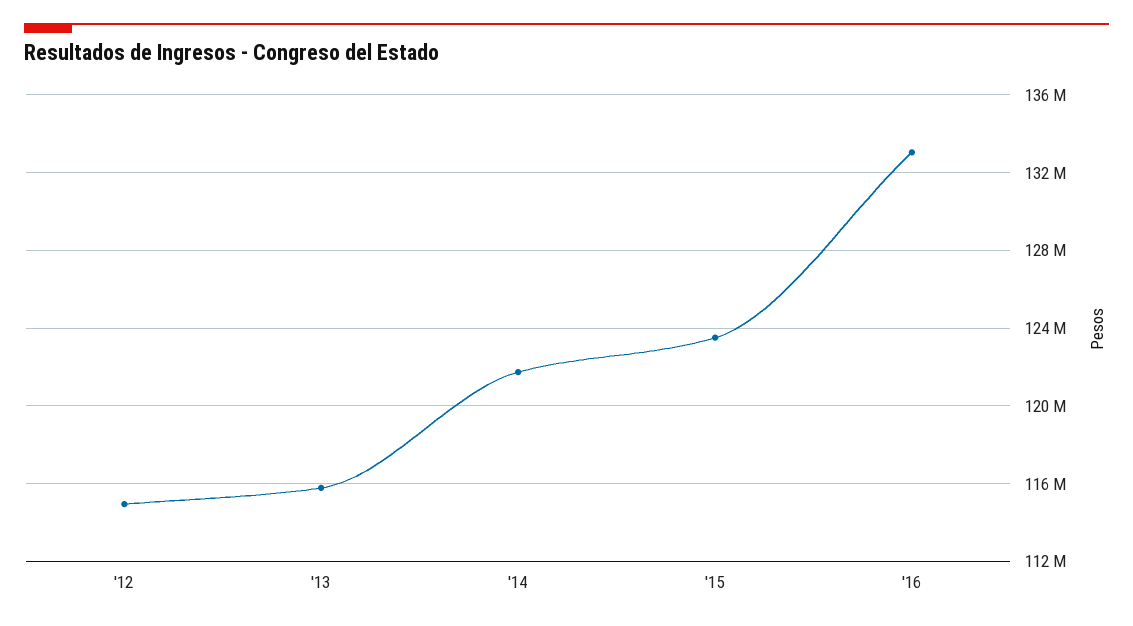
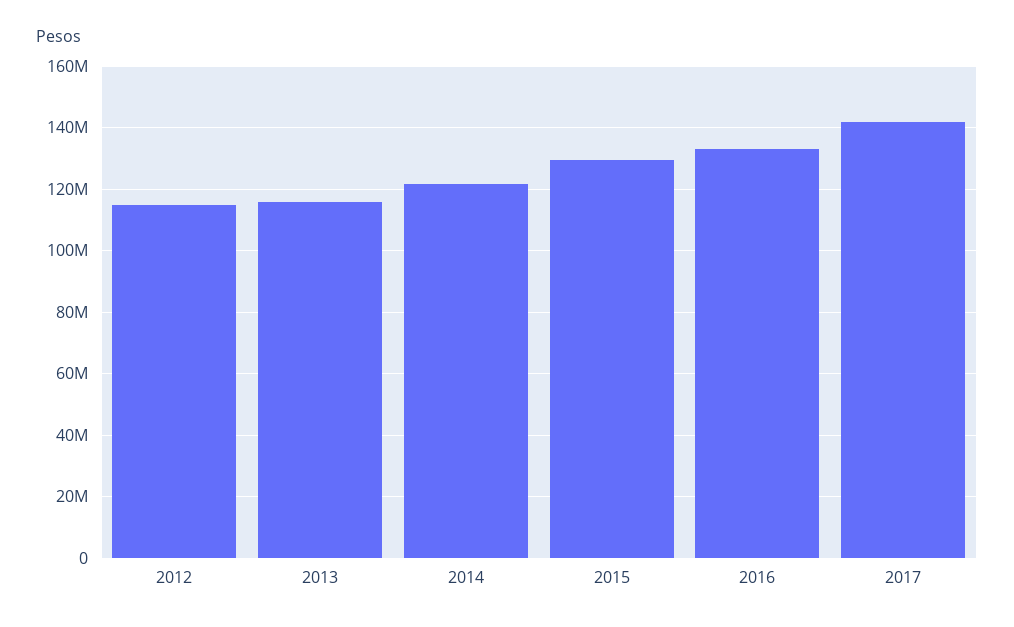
'15: 123500000 -> 130000000
2017: none -> 142000000

